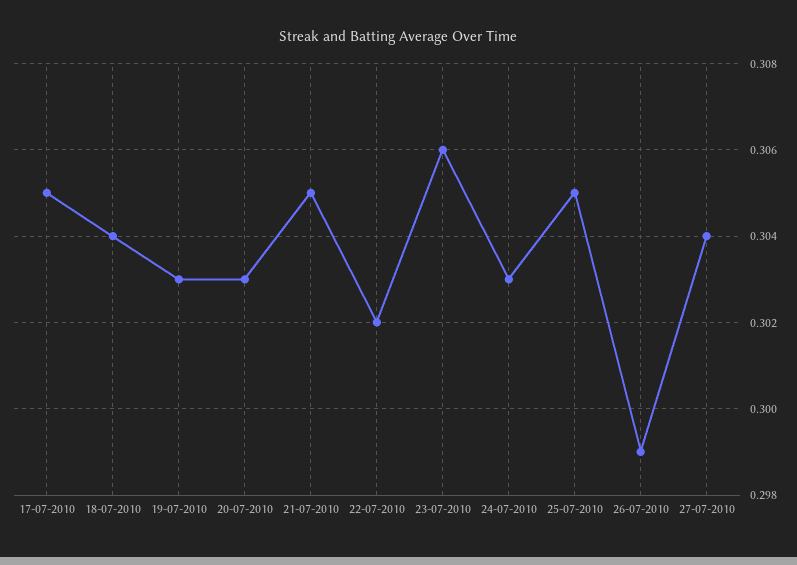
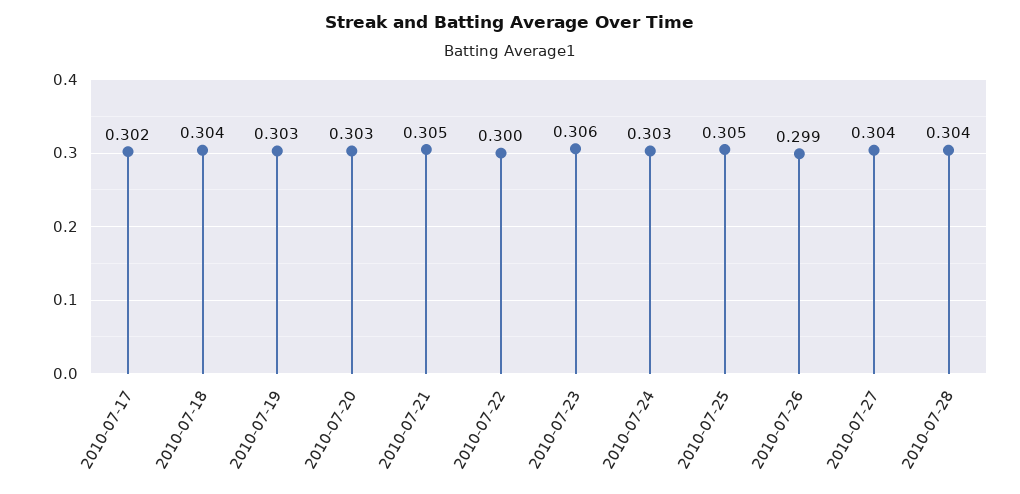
17-07-2010: 0.305 -> 0.302
22-07-2010: 0.302 -> 0.3
2010-07-28: none -> 0.304

